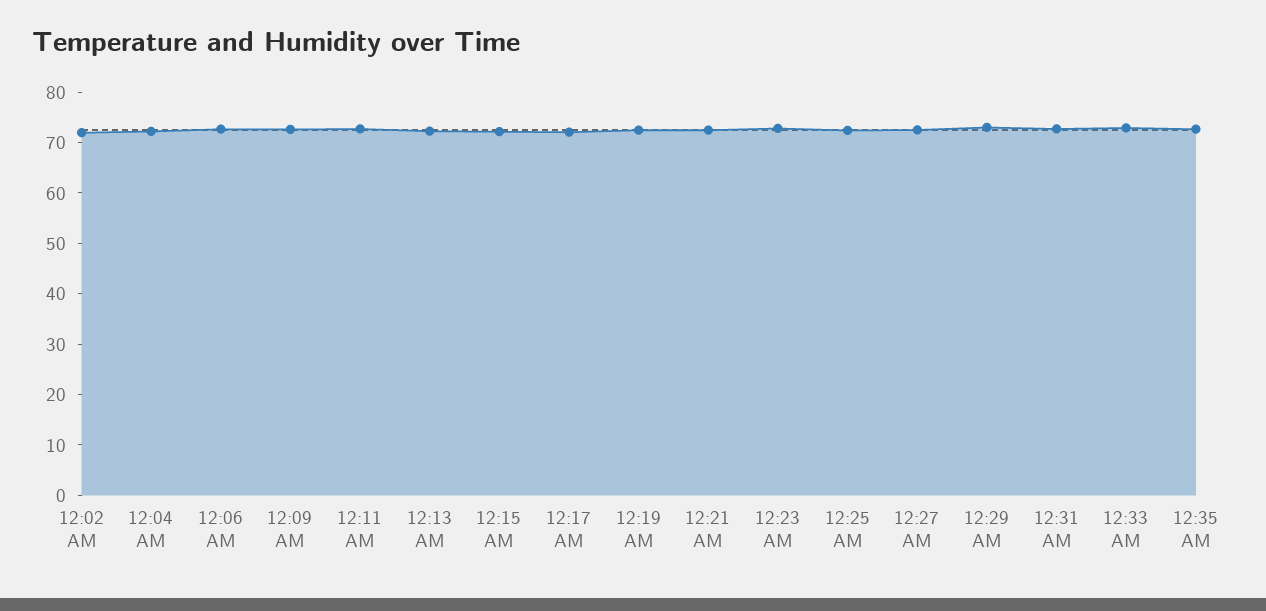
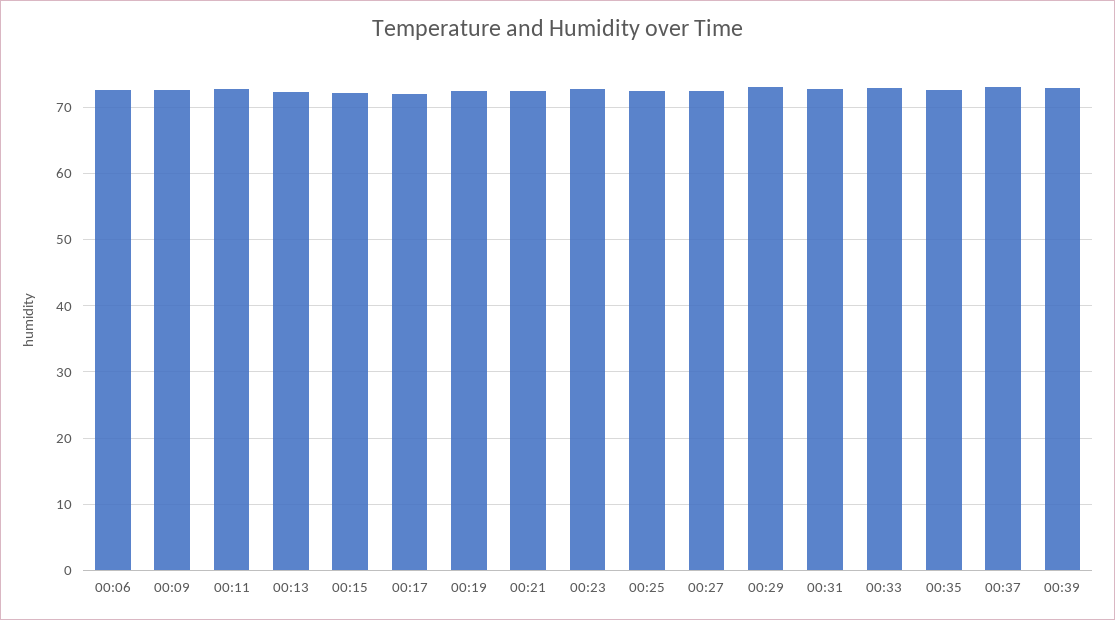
12:02 AM: 72 -> none
12:04 AM: 72 -> none
00:37: none -> 73
00:39: none -> 73

